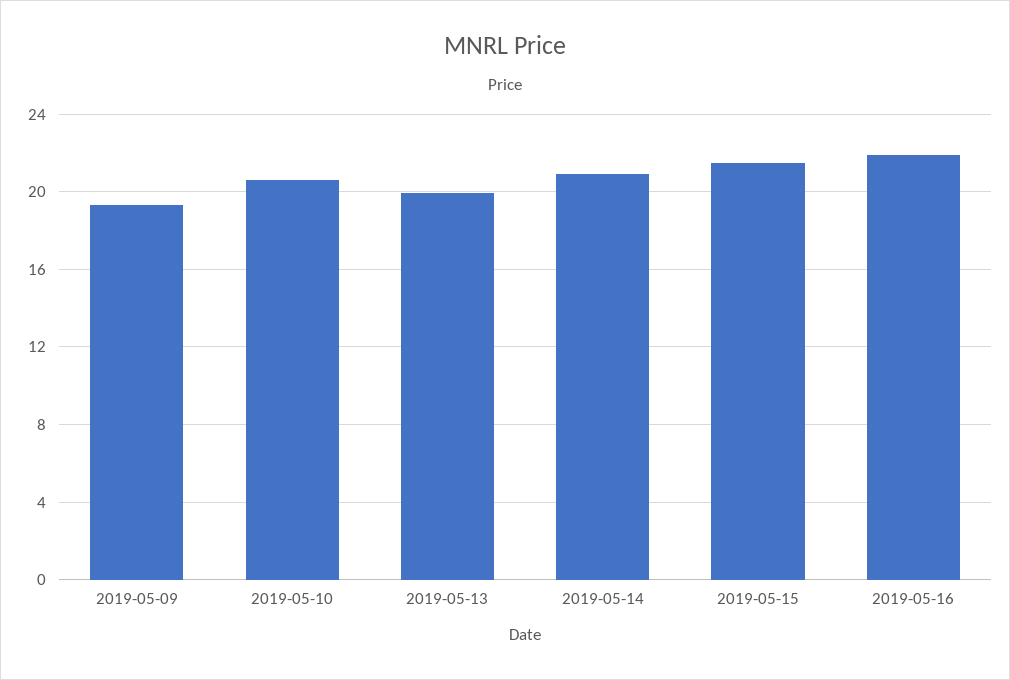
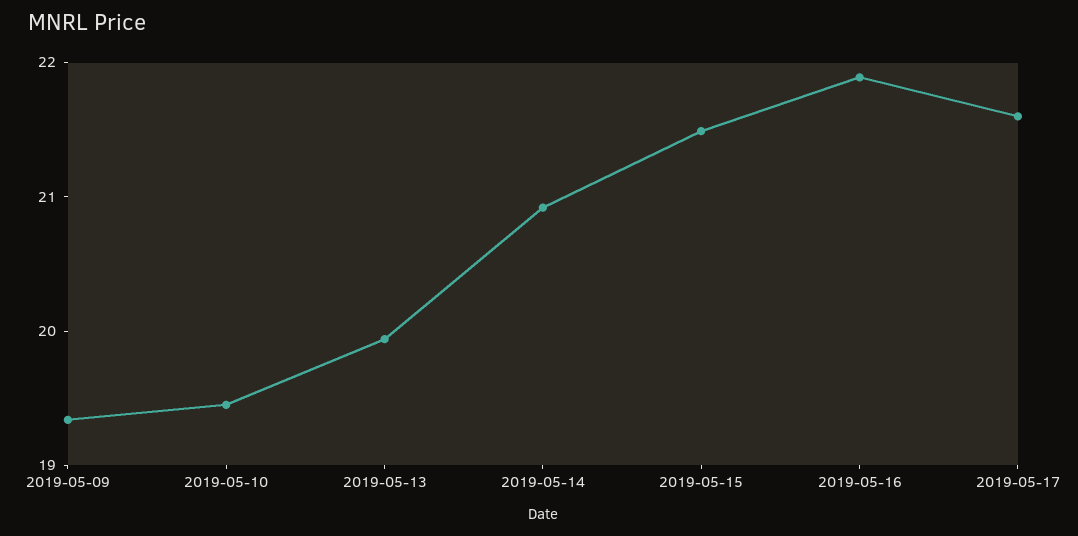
2019-05-10: 20.5 -> 19.4
2019-05-17: none -> 21.6

